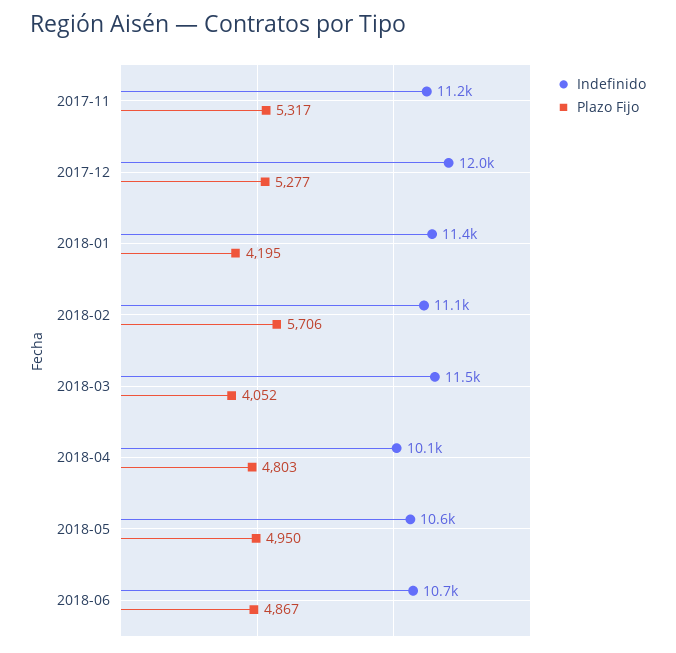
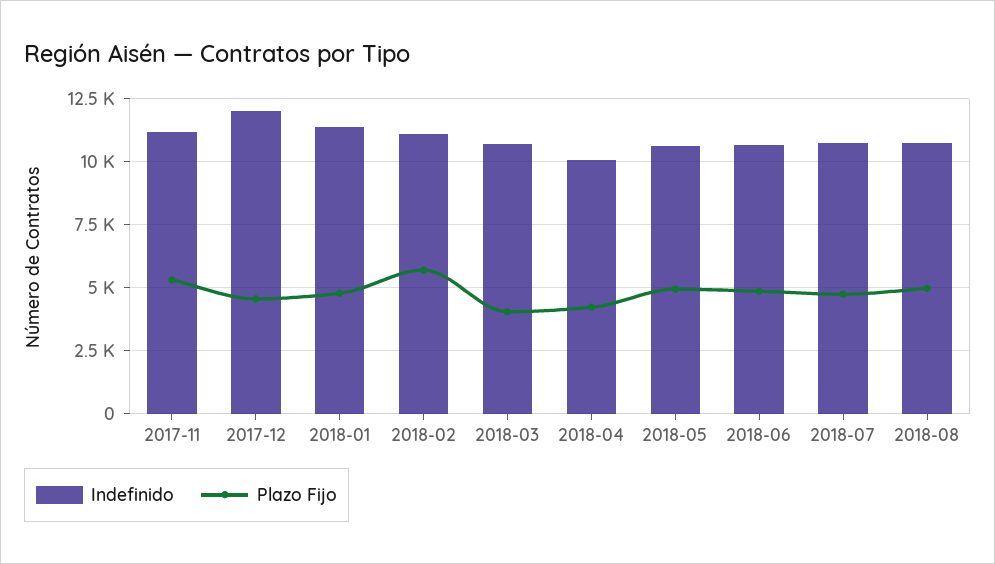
Plazo Fijo, 2017-12: 5277 -> 4500
Plazo Fijo, 2018-01: 4195 -> 4750
Indefinido, 2018-03: 11500 -> 10750
Plazo Fijo, 2018-04: 4803 -> 4250
Indefinido, 2018-07: none -> 10750
Plazo Fijo, 2018-07: none -> 4750
Indefinido, 2018-08: none -> 10750
Plazo Fijo, 2018-08: none -> 5000

